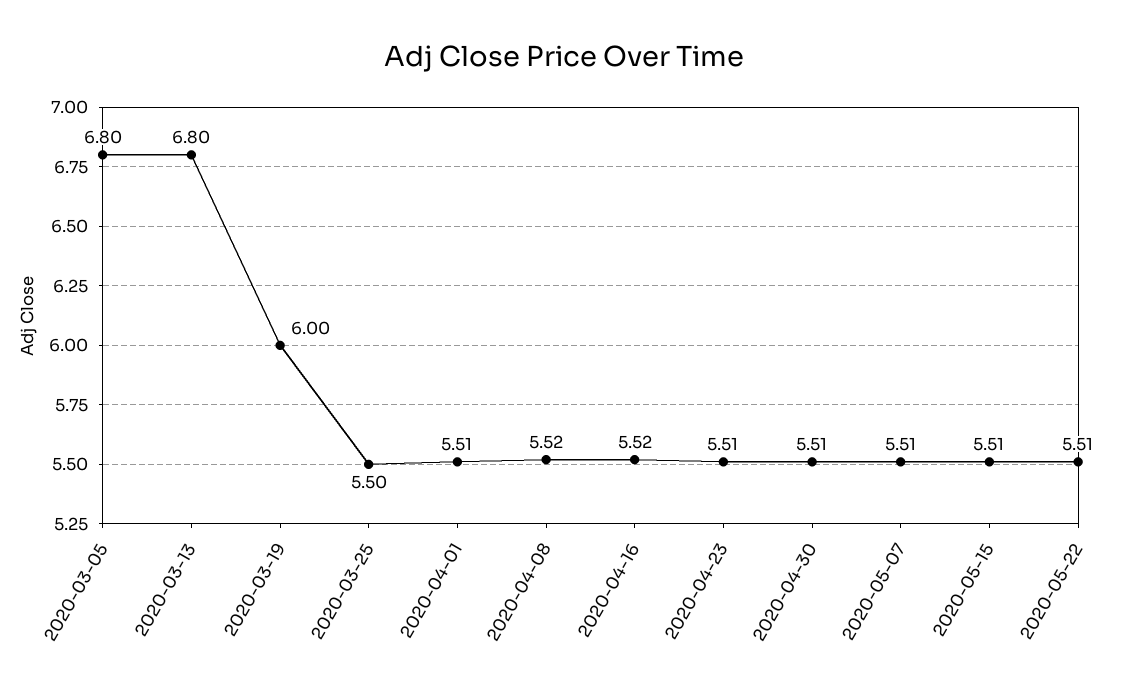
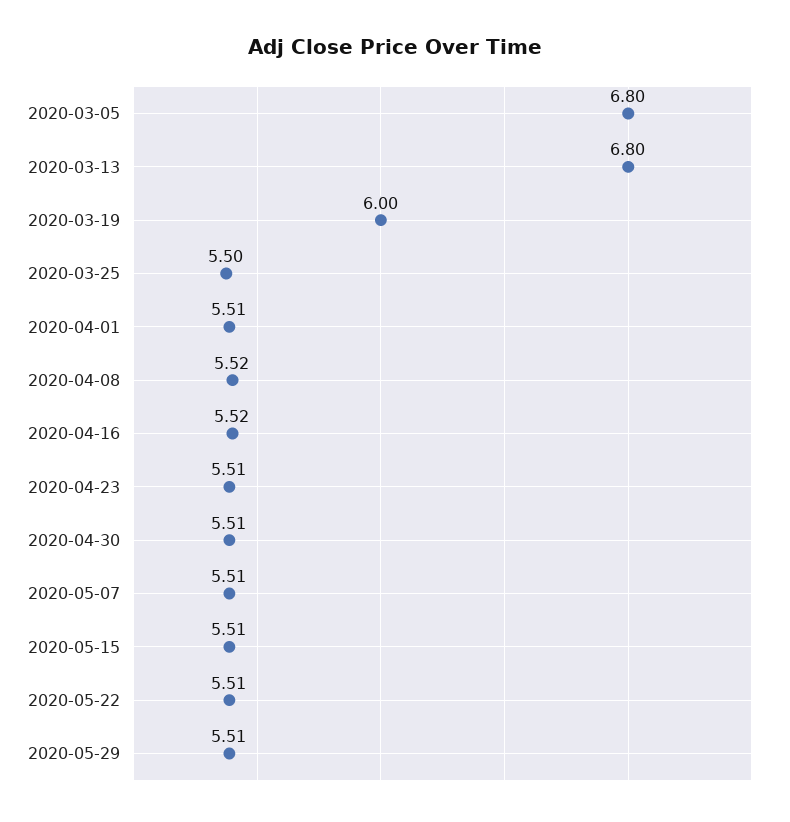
2020-05-29: none -> 5.51

